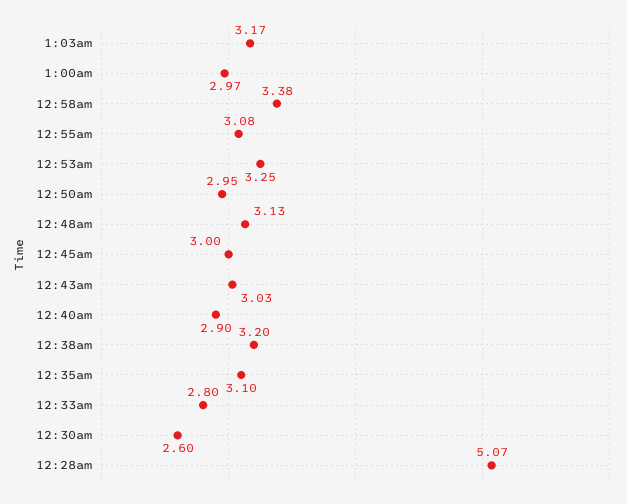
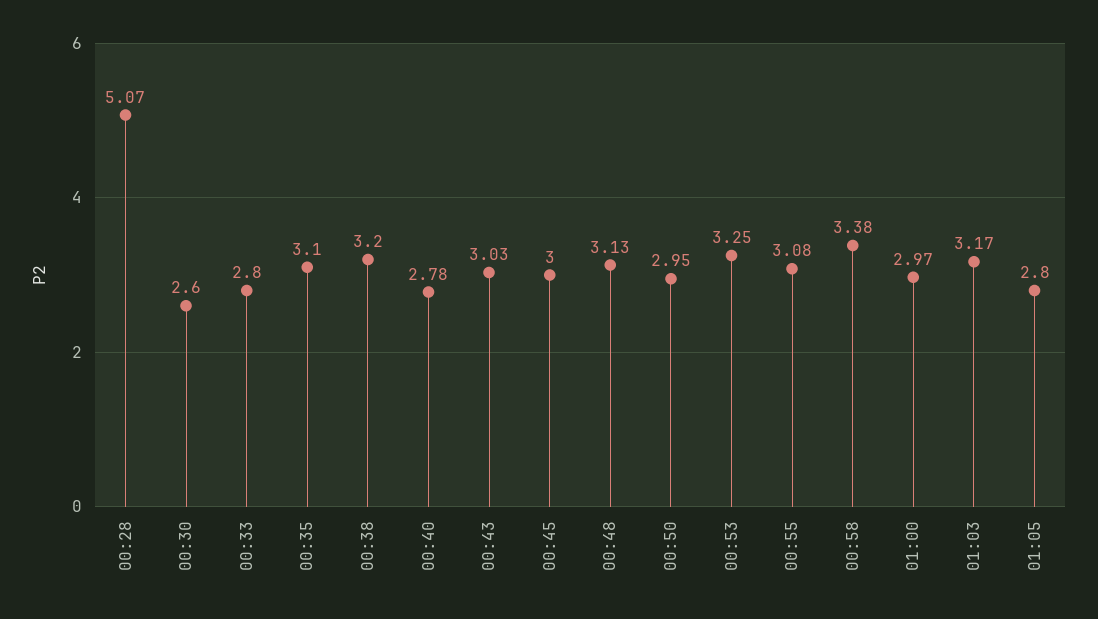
12:40am: 2.9 -> 2.78
01:05: none -> 2.8

